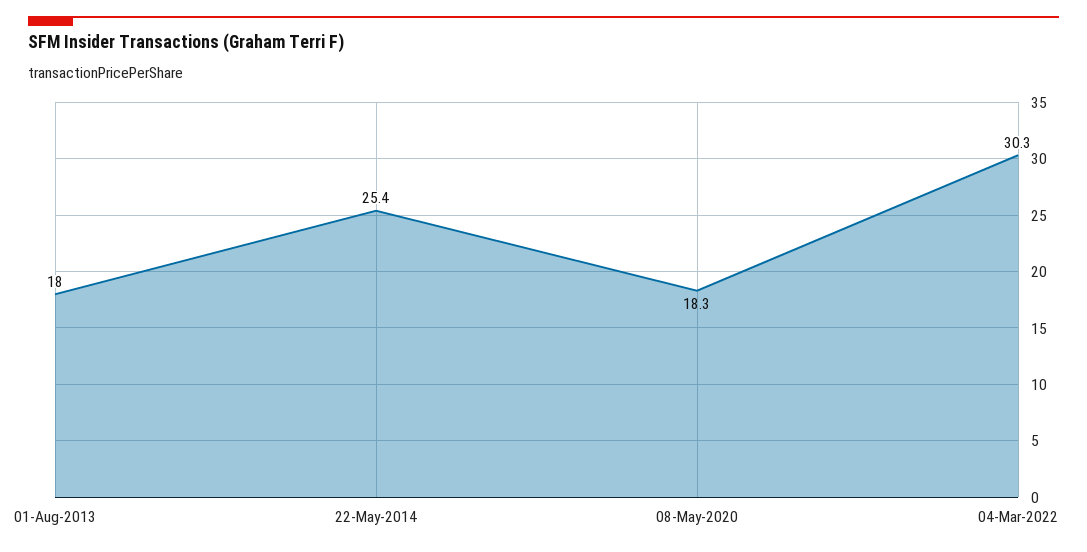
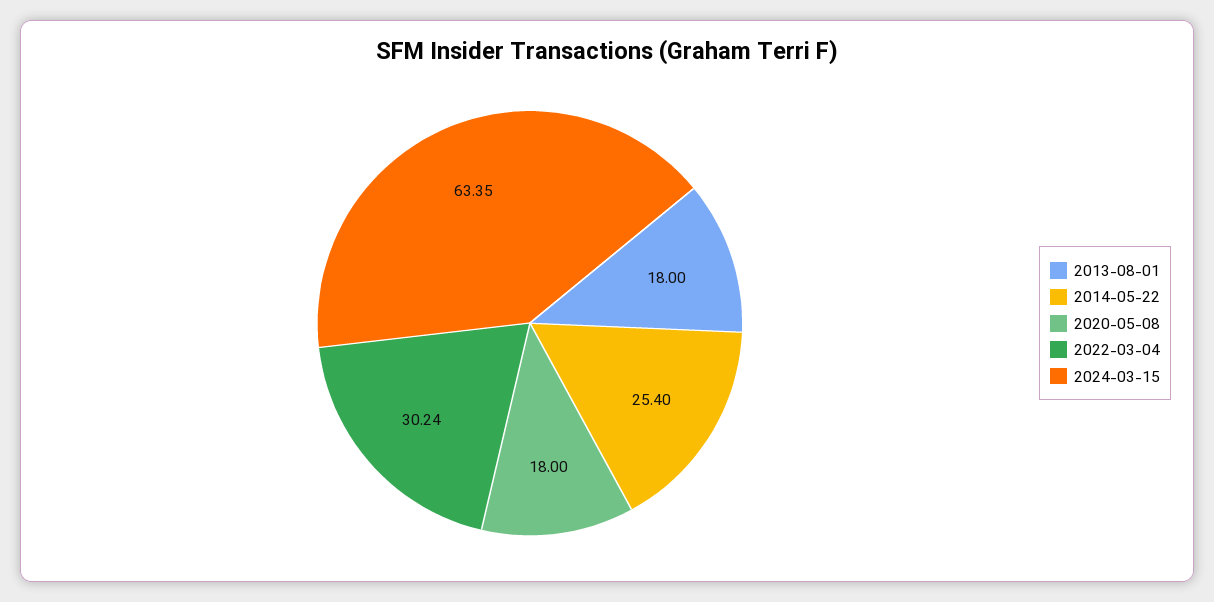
08-May-2020: 18.3 -> 18
04-Mar-2022: 30.3 -> 30.24
2024-03-15: none -> 63.35

